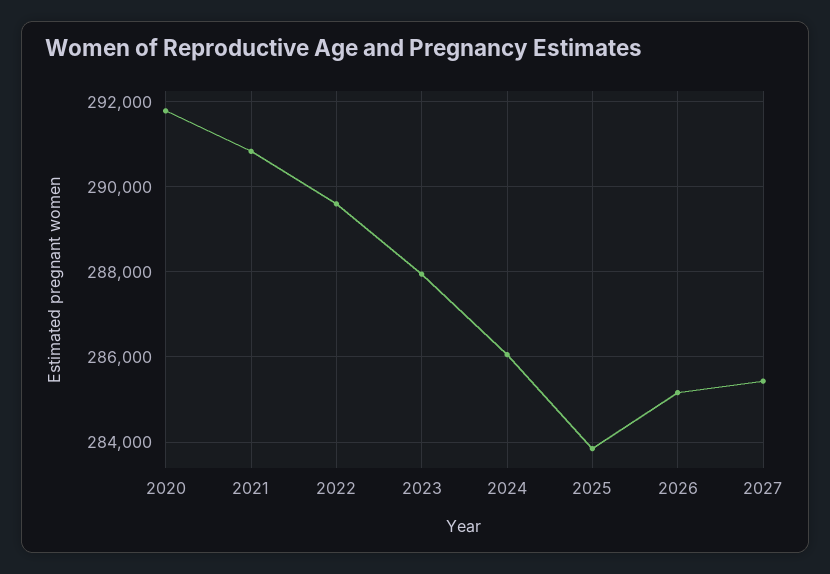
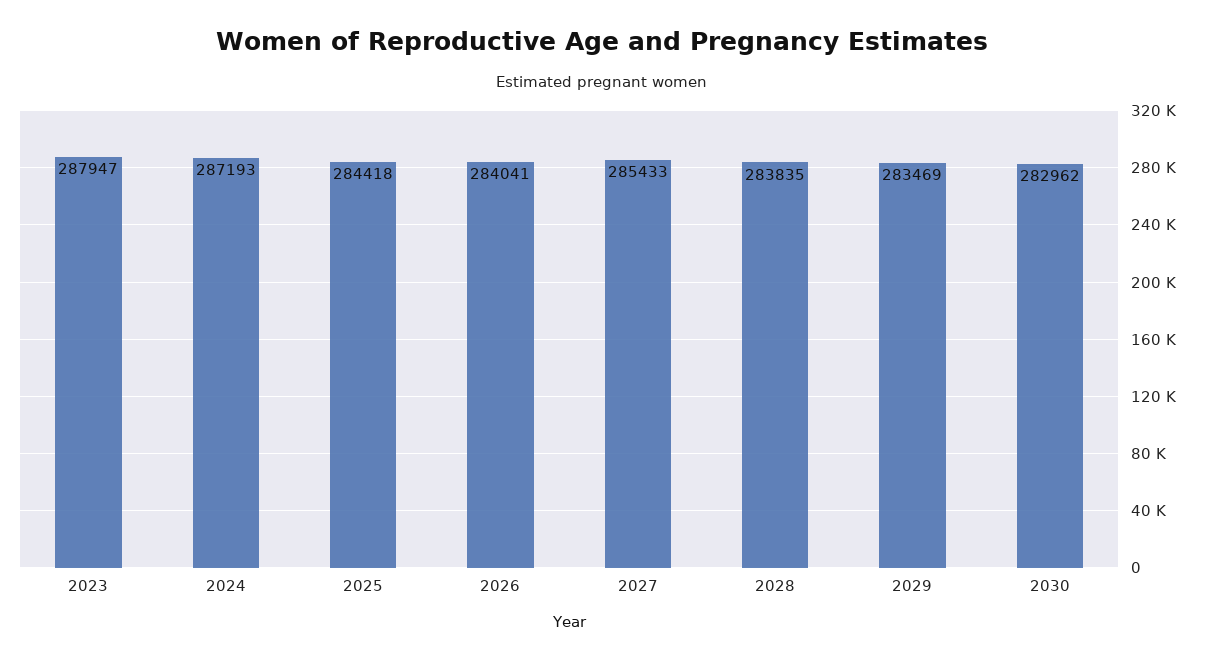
2020: 291800 -> none
2021: 290800 -> none
2022: 289600 -> none
2024: 286000 -> 287193
2025: 283800 -> 284418
2026: 285200 -> 284041
2028: none -> 283835
2029: none -> 283469
2030: none -> 282962

